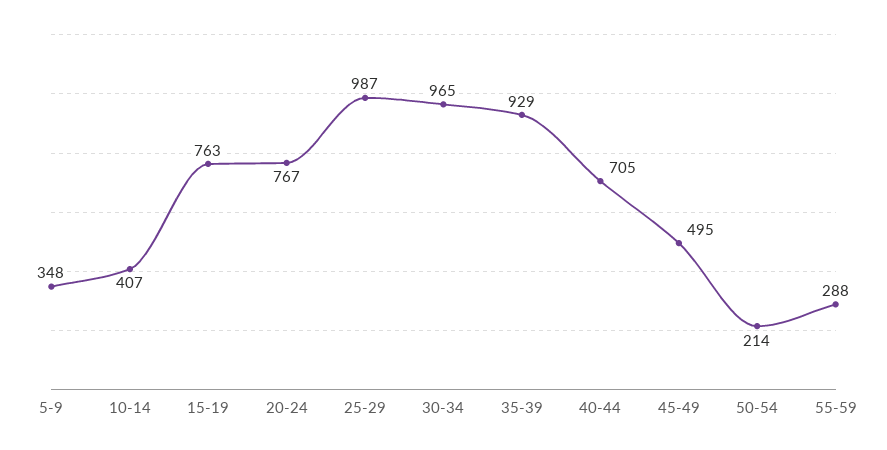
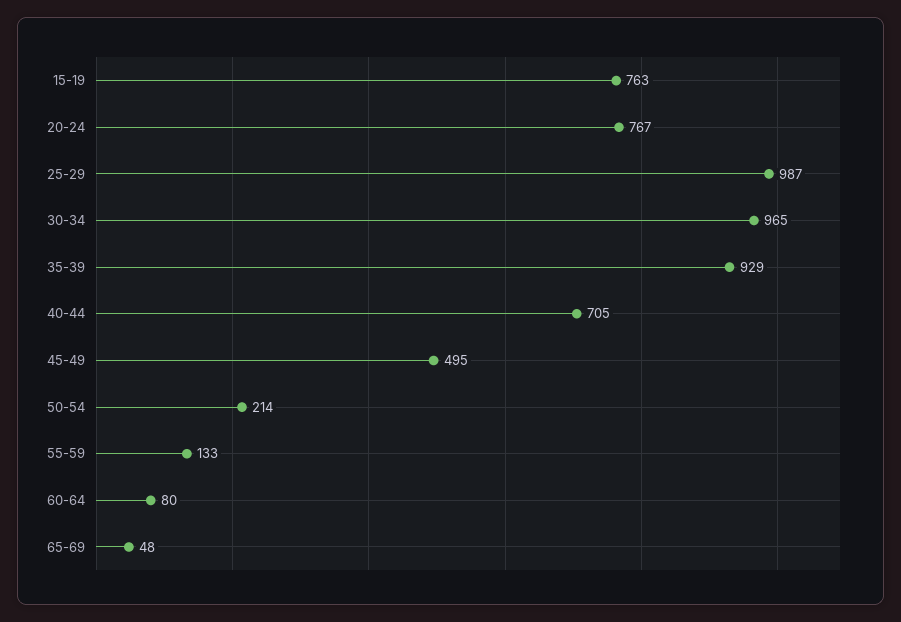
5-9: 348 -> none
10-14: 407 -> none
55-59: 288 -> 133
60-64: none -> 80
65-69: none -> 48

